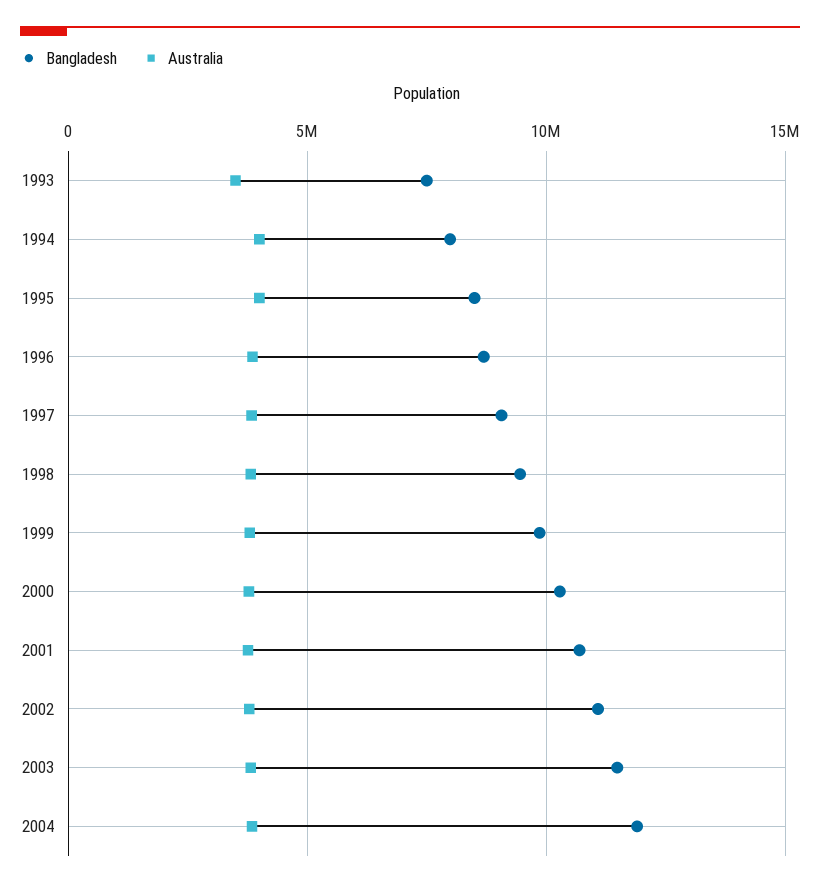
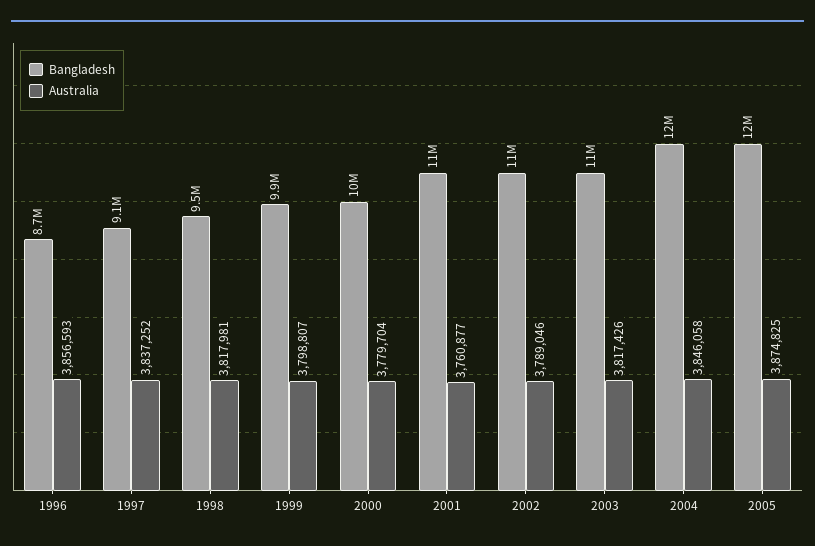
Bangladesh, 1993: 7500000 -> none
Australia, 1993: 3500000 -> none
Bangladesh, 1994: 8000000 -> none
Australia, 1994: 4000000 -> none
Bangladesh, 1995: 8500000 -> none
Australia, 1995: 4000000 -> none
Bangladesh, 2005: none -> 12000000
Australia, 2005: none -> 3874825

